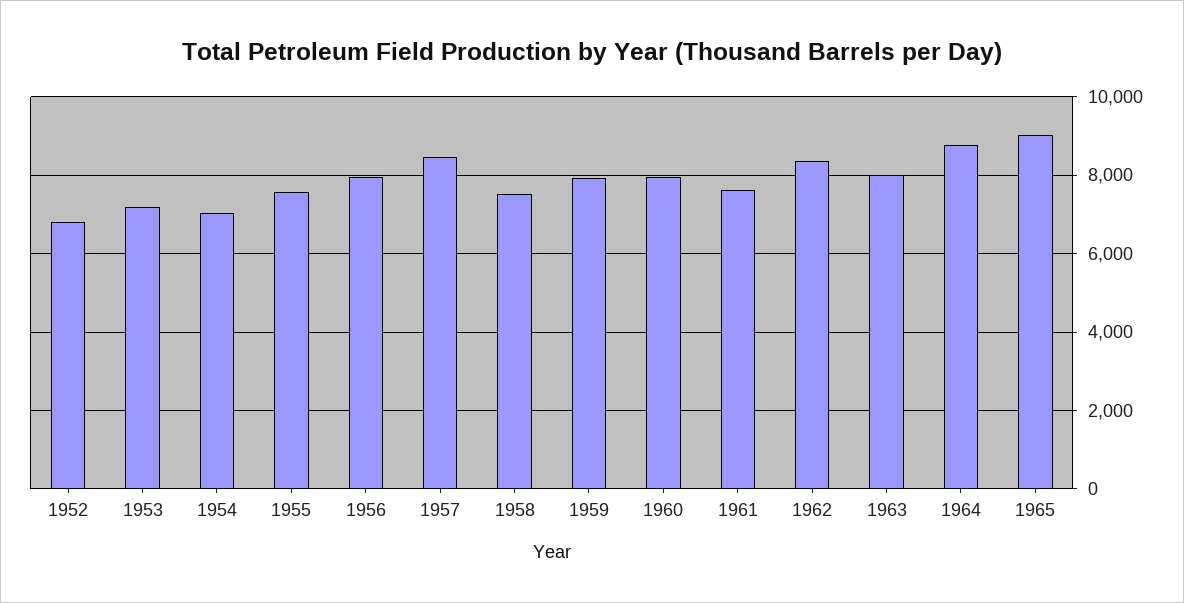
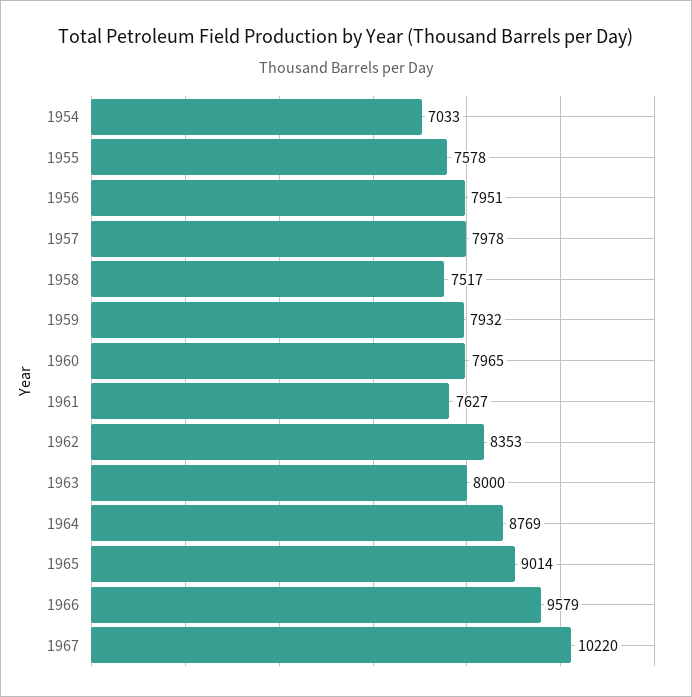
1952: 6800 -> none
1953: 7200 -> none
1957: 8400 -> 7978
1966: none -> 9579
1967: none -> 10220

